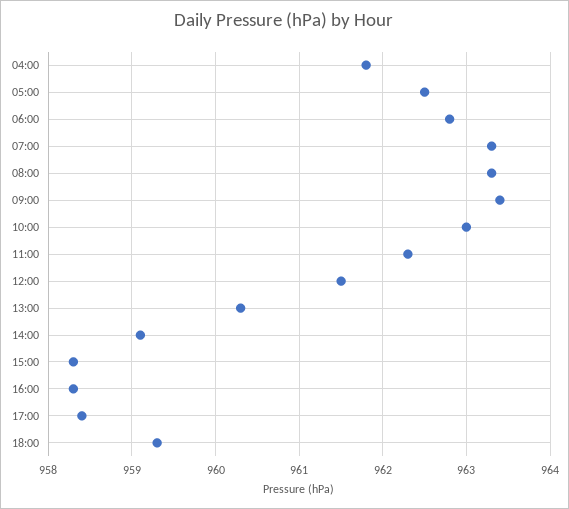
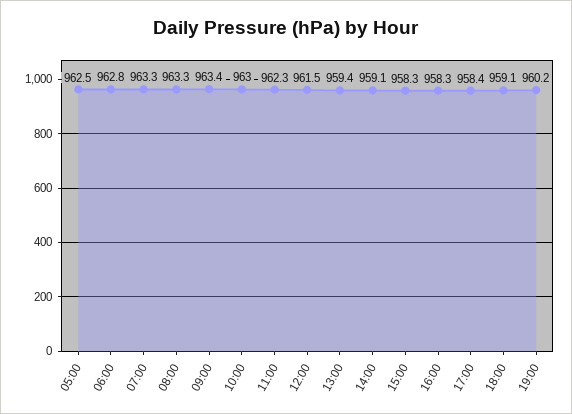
04:00: 961.8 -> none
13:00: 960.3 -> 959.4
18:00: 959.3 -> 959.1
19:00: none -> 960.2

